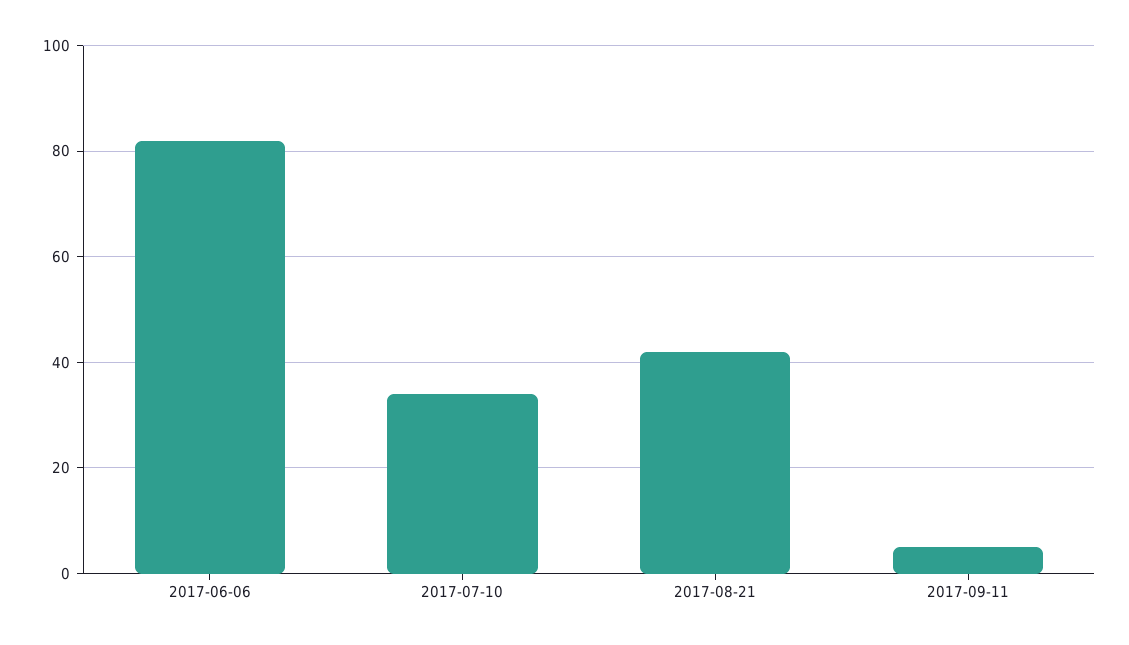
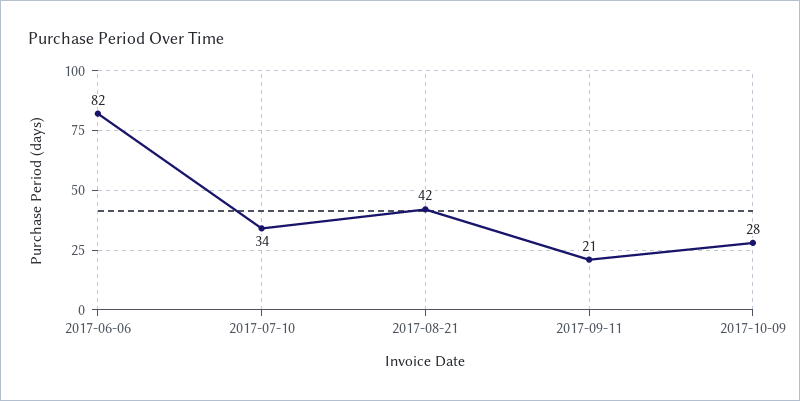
2017-09-11: 5 -> 21
2017-10-09: none -> 28

